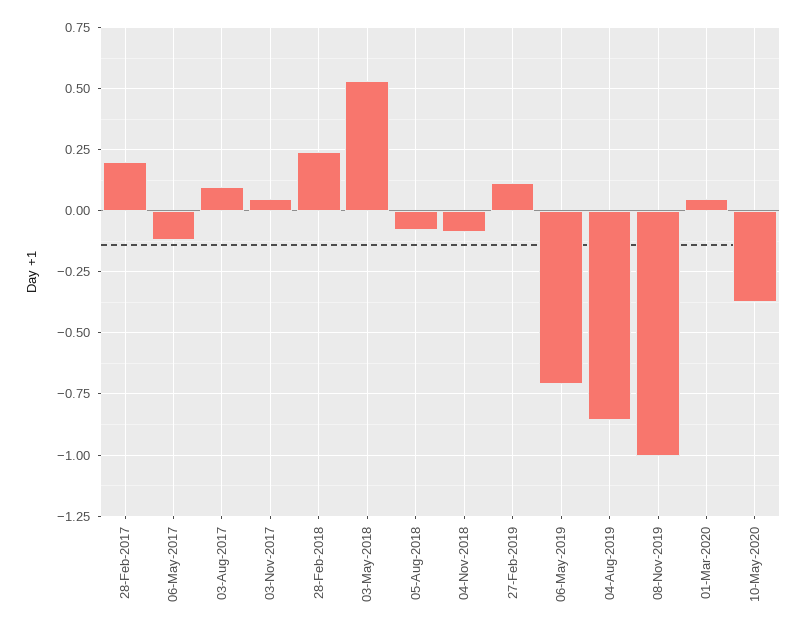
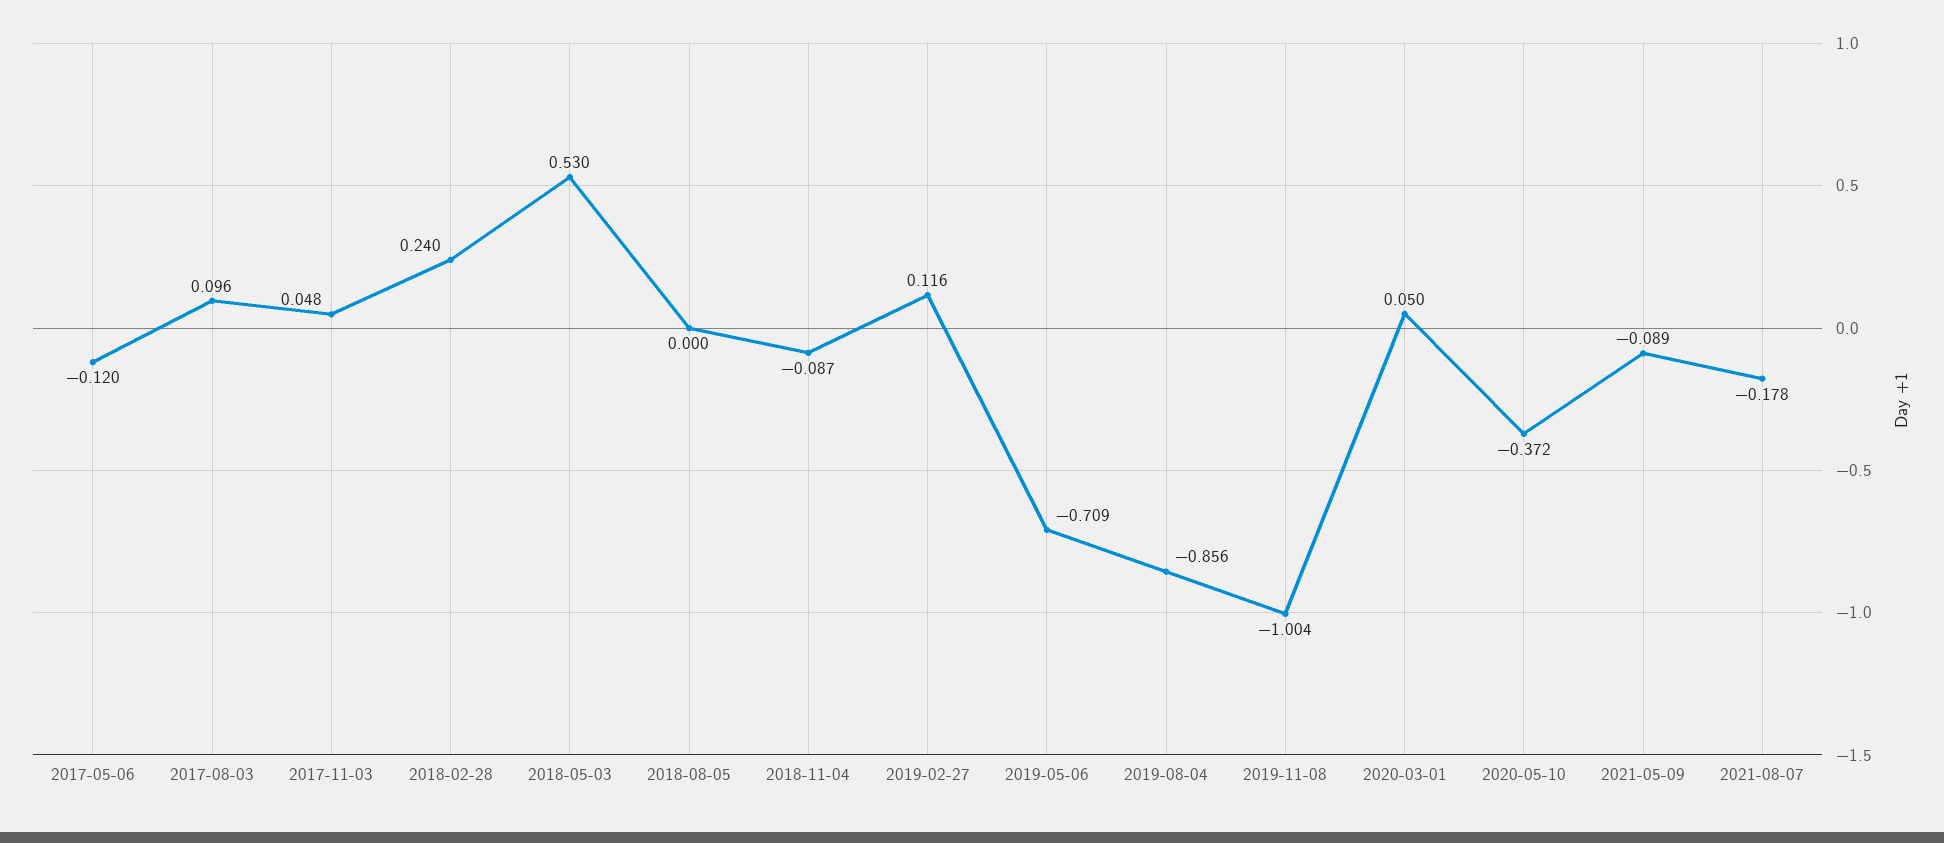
28-Feb-2017: 0.2 -> none
05-Aug-2018: -0.075 -> 0
2021-05-09: none -> -0.089
2021-08-07: none -> -0.178

